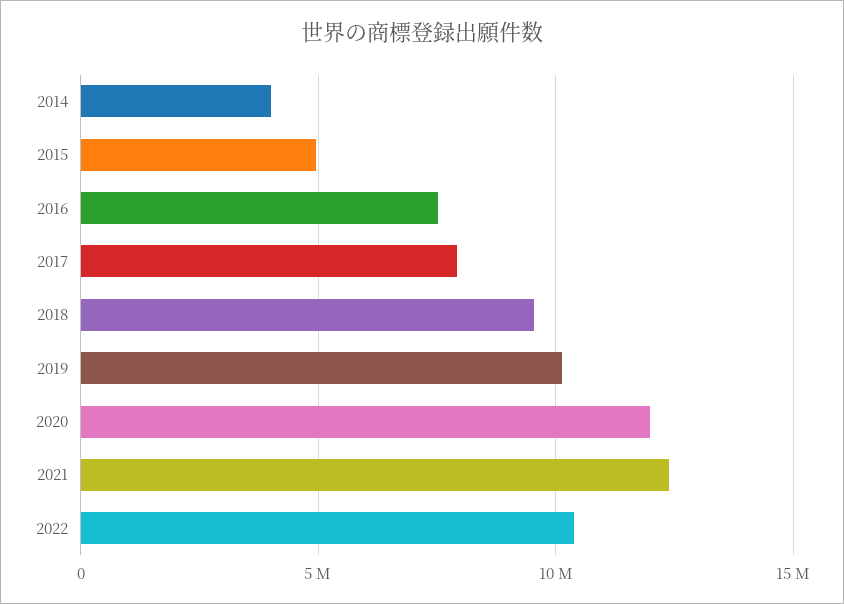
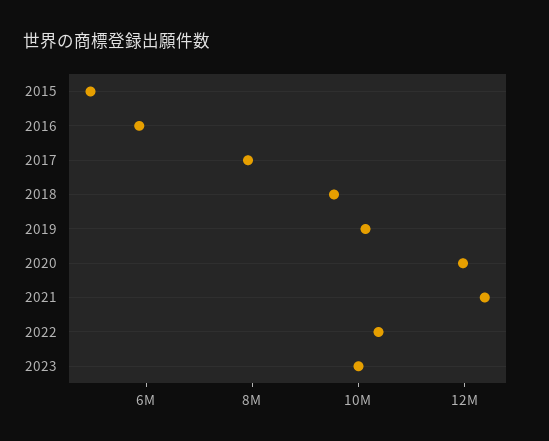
2014: 4000000 -> none
2016: 7500000 -> 6000000
2023: none -> 10000000

